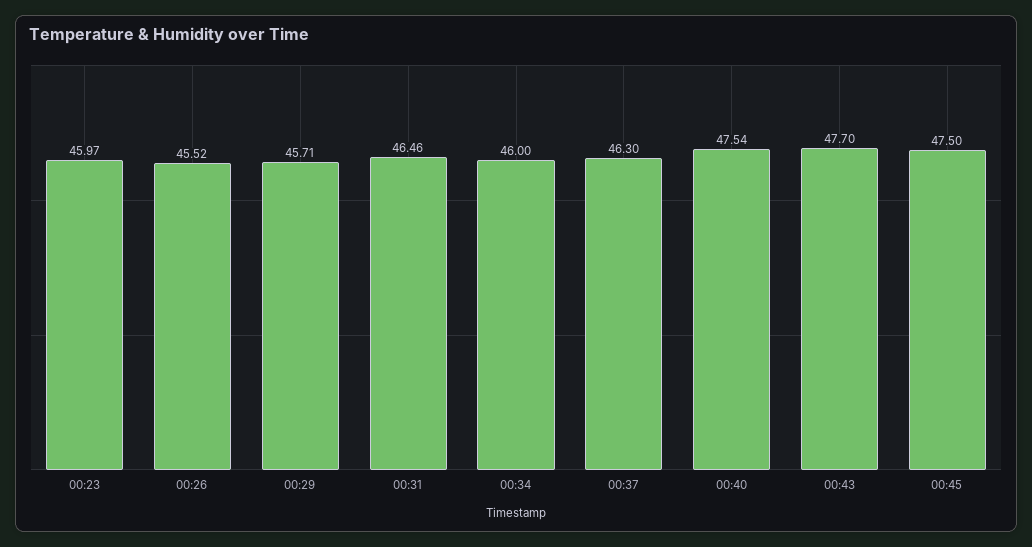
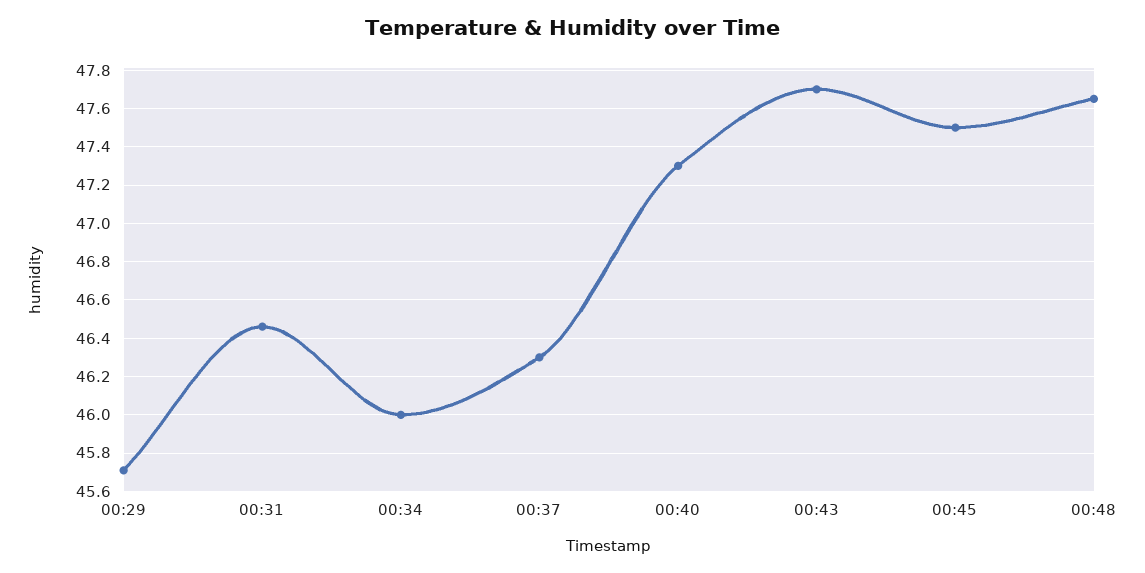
00:23: 45.97 -> none
00:26: 45.52 -> none
00:40: 47.54 -> 47.3
00:48: none -> 47.65

